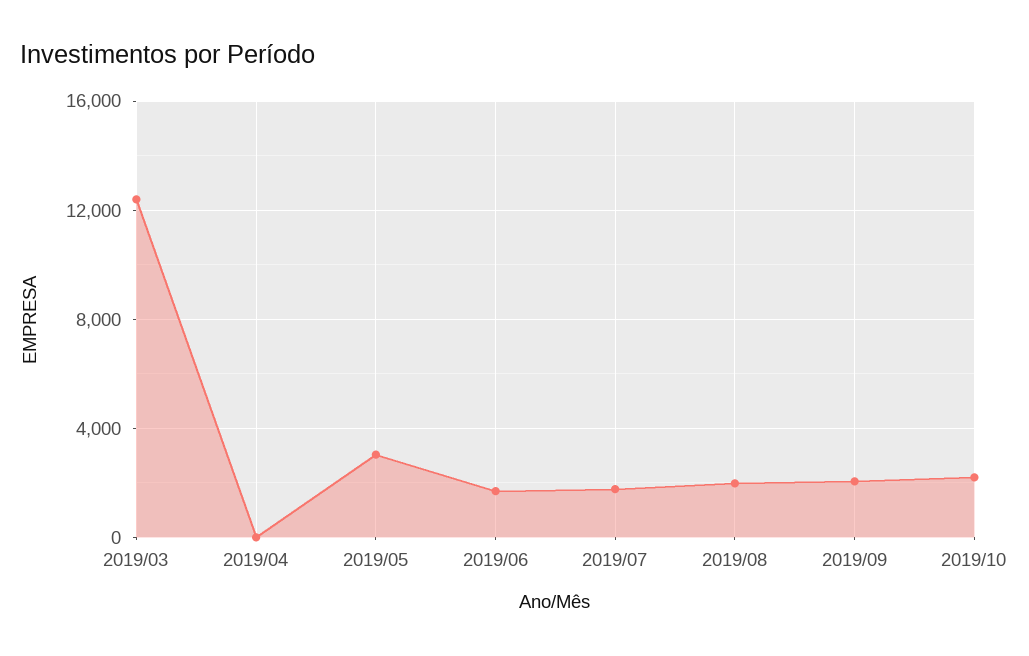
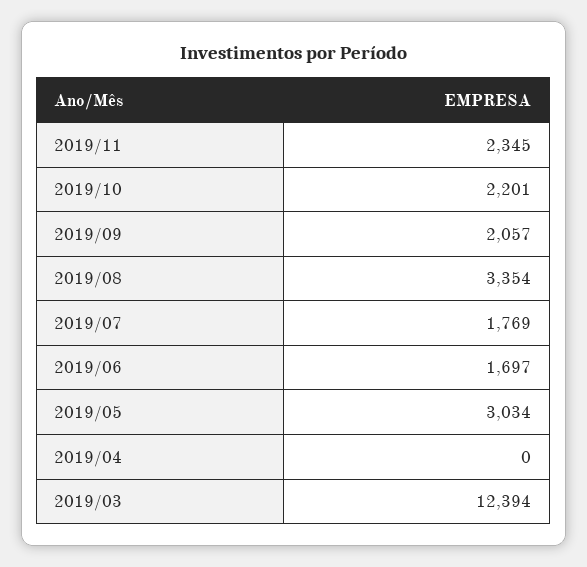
2019/08: 2000 -> 3354
2019/11: none -> 2345

